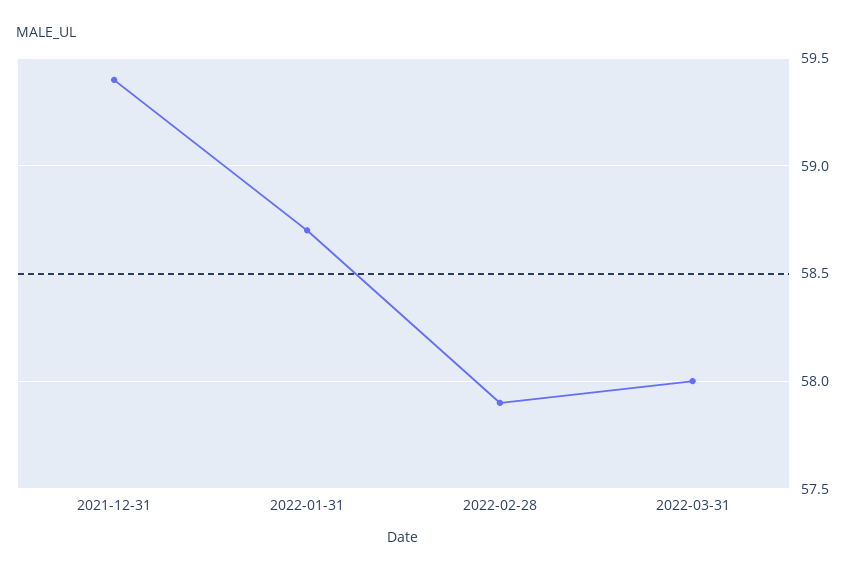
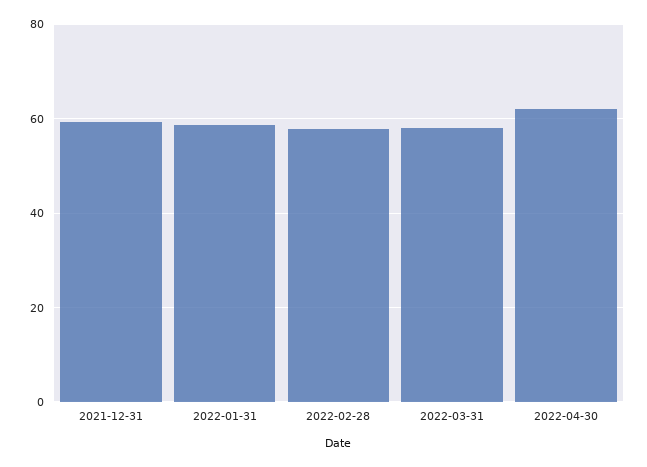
2022-04-30: none -> 62

